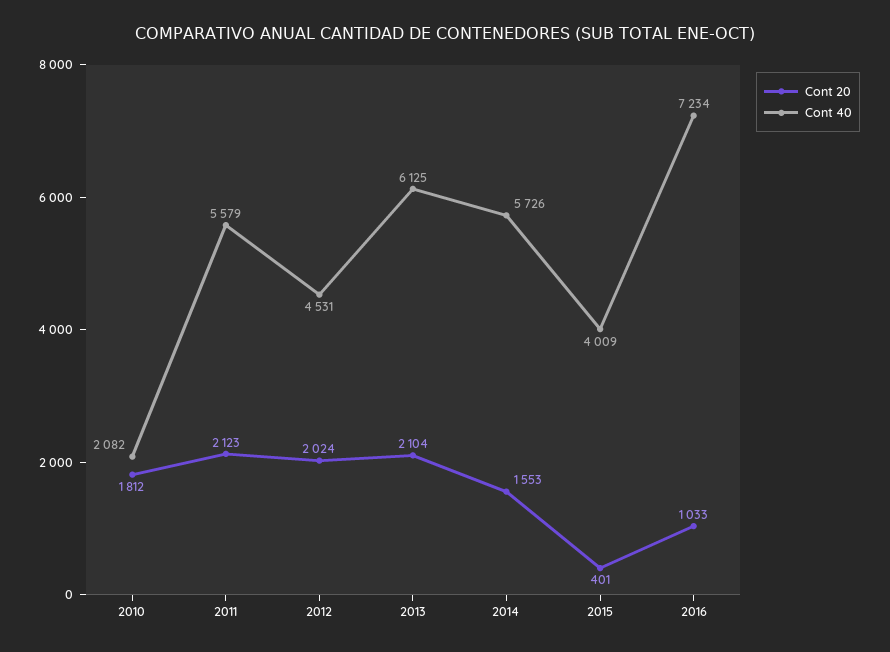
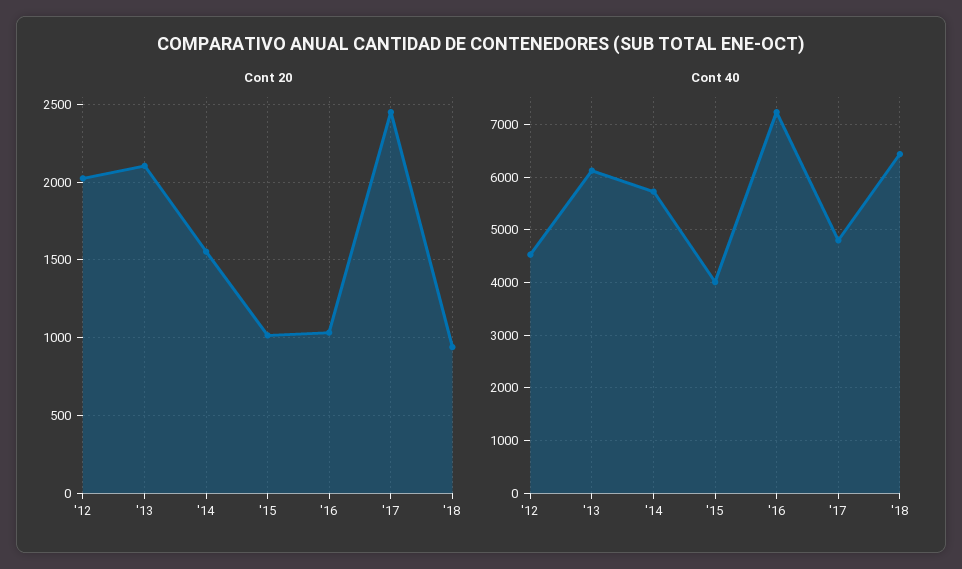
Cont 20, 2010: 1812 -> none
Cont 40, 2010: 2082 -> none
Cont 20, 2011: 2123 -> none
Cont 40, 2011: 5579 -> none
Cont 20, 2015: 401 -> 1000
Cont 20, '17: none -> 2450
Cont 20, '18: none -> 950
Cont 40, '17: none -> 4800
Cont 40, '18: none -> 6400

